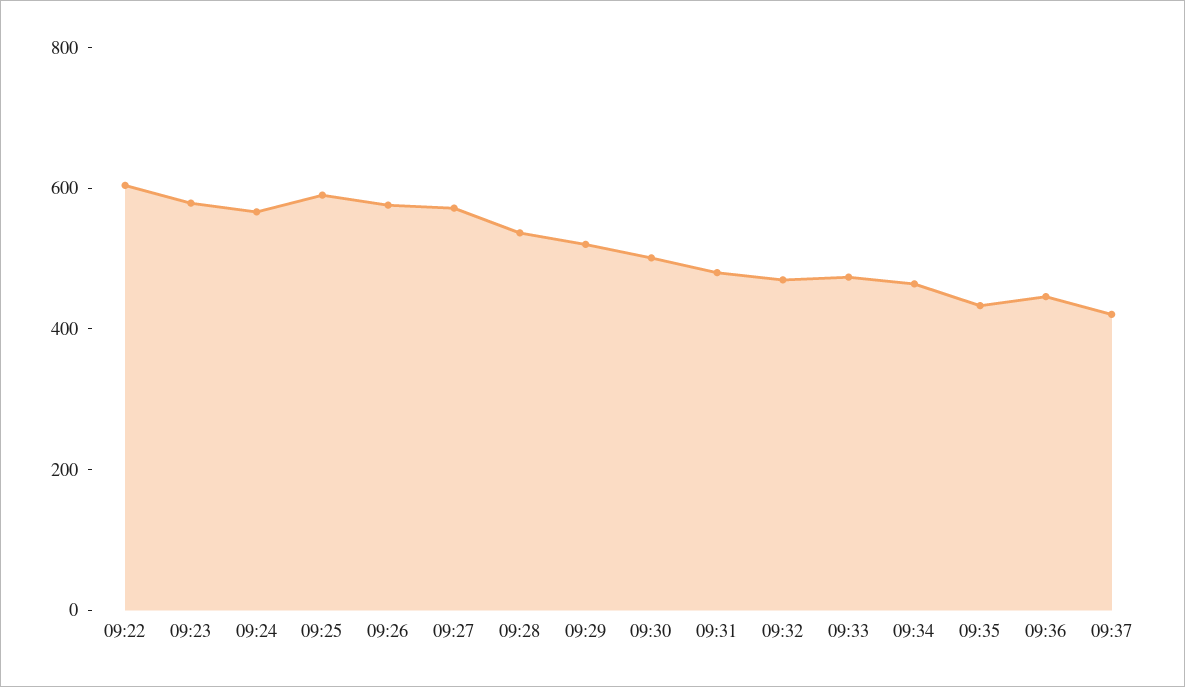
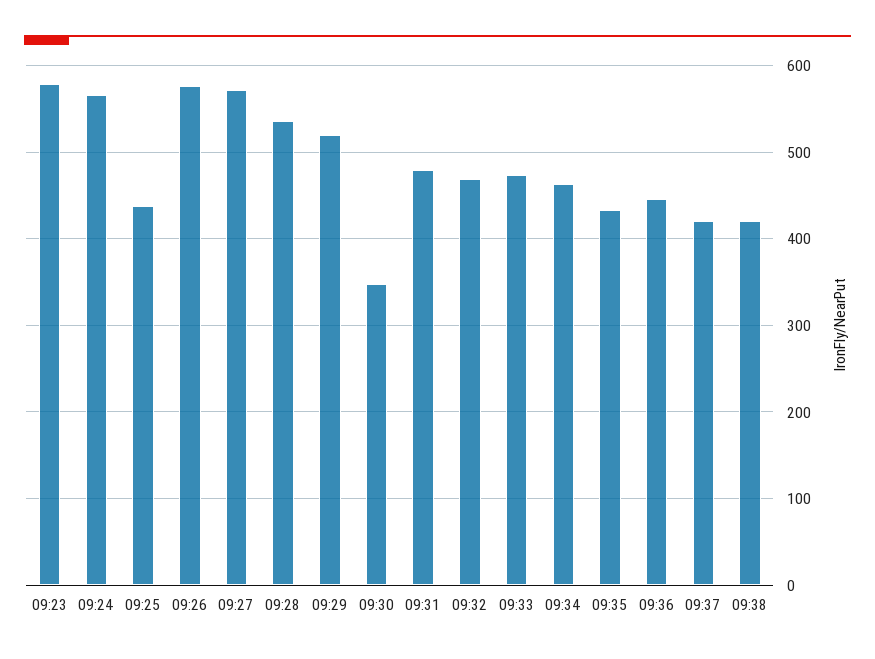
09:22: 600 -> none
09:25: 600 -> 440
09:30: 500 -> 350
09:38: none -> 420

